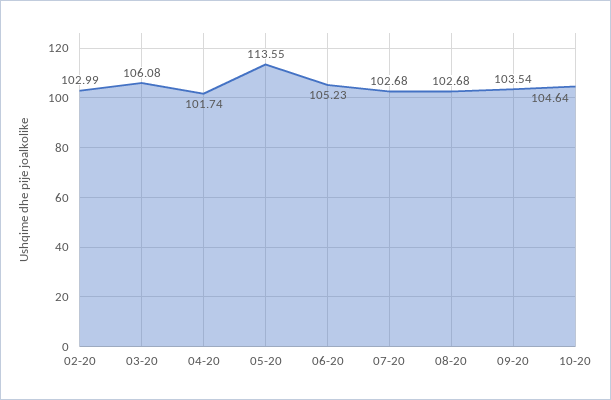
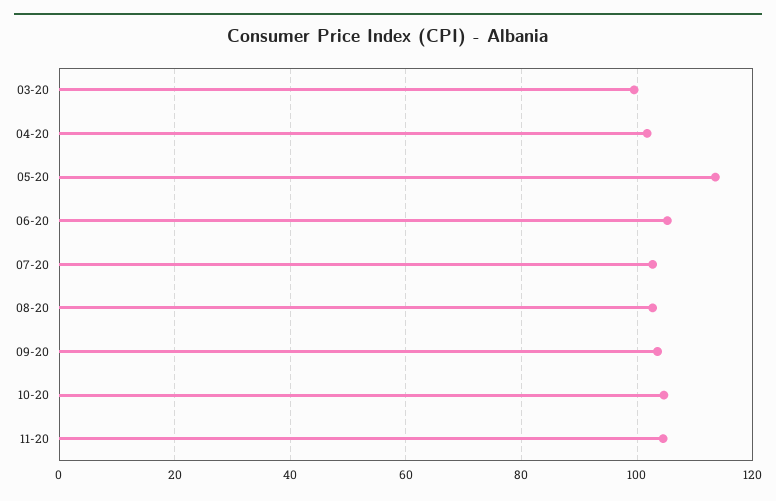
02-20: 102.99 -> none
03-20: 106.08 -> 100
11-20: none -> 104

